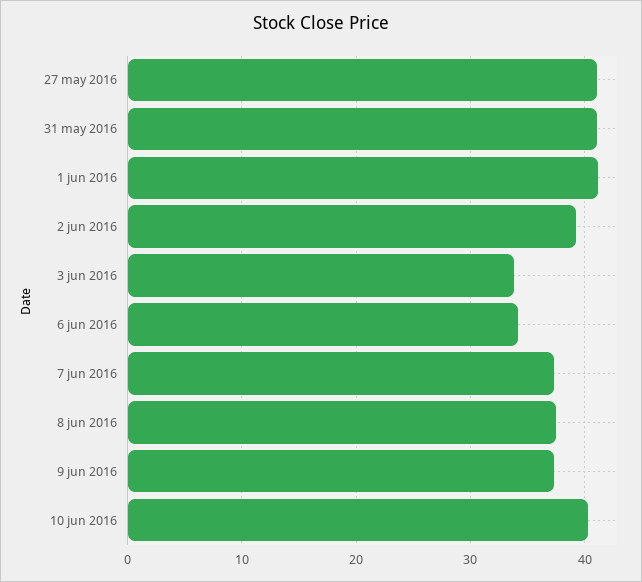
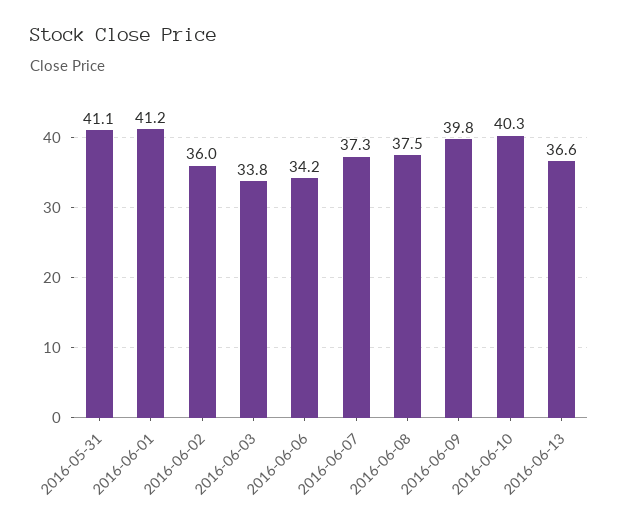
27 may 2016: 41 -> none
2 jun 2016: 39 -> 36
9 jun 2016: 37 -> 39.8
2016-06-13: none -> 36.6

